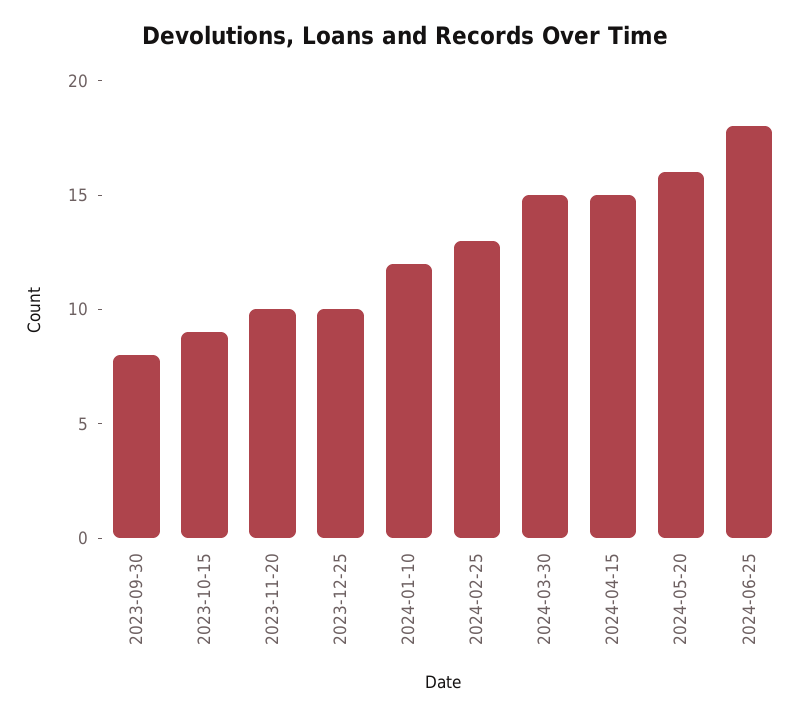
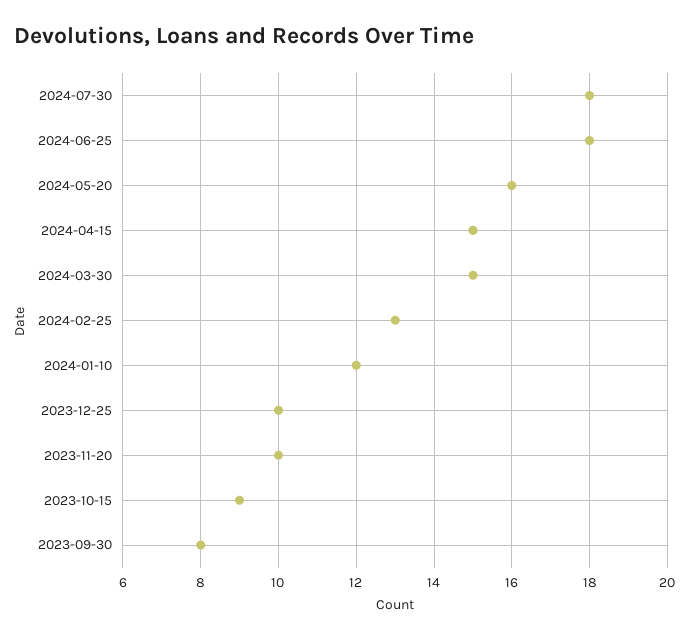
2024-07-30: none -> 18

